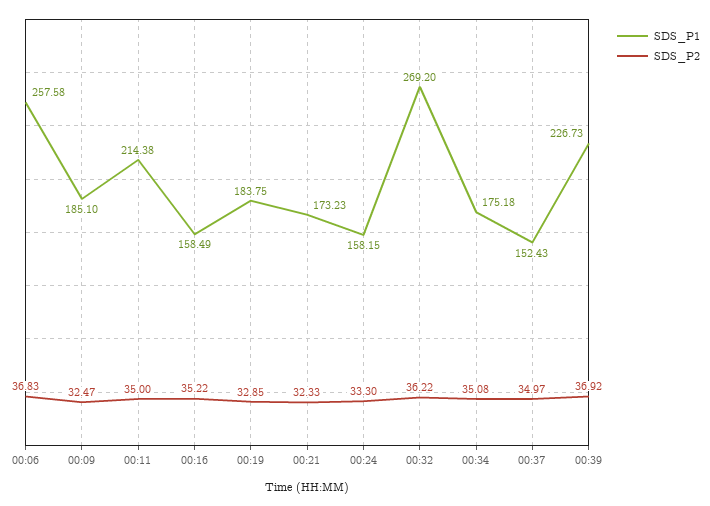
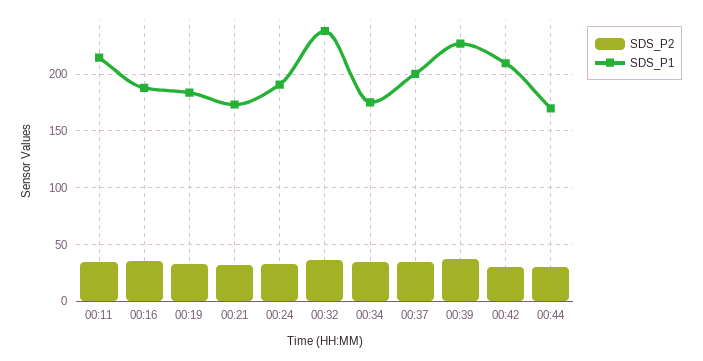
SDS_P1, 00:06: 257.58 -> none
SDS_P2, 00:06: 36.83 -> none
SDS_P1, 00:09: 185.1 -> none
SDS_P2, 00:09: 32.47 -> none
SDS_P1, 00:16: 158.49 -> 190
SDS_P1, 00:24: 158.15 -> 190
SDS_P1, 00:32: 269.2 -> 240
SDS_P1, 00:37: 152.43 -> 200
SDS_P2, 00:42: none -> 30
SDS_P1, 00:42: none -> 210
SDS_P2, 00:44: none -> 30
SDS_P1, 00:44: none -> 170

